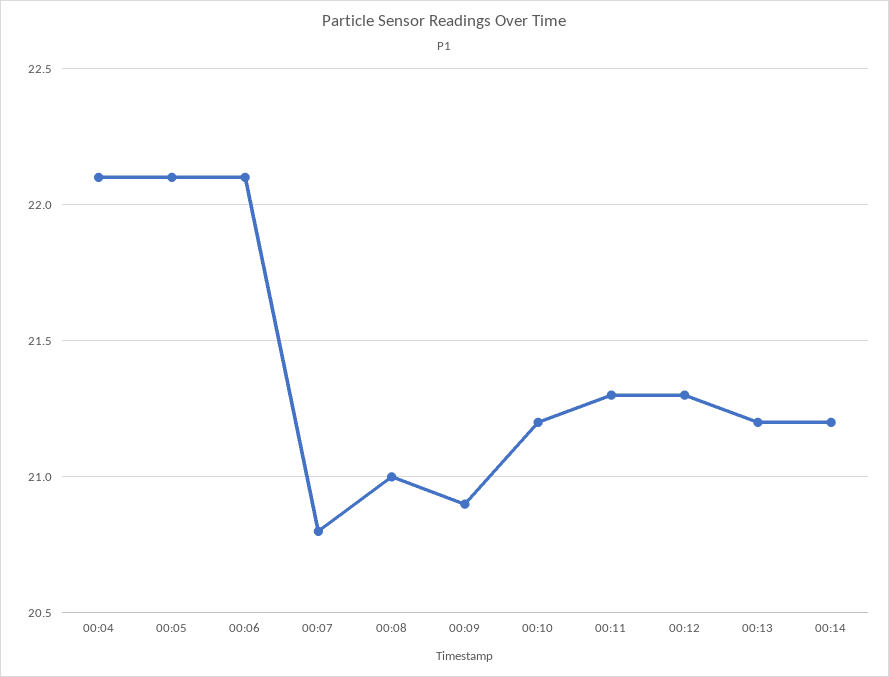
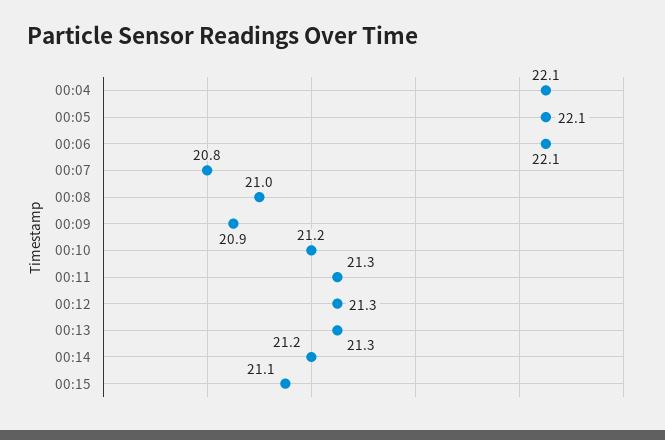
00:13: 21.2 -> 21.3
00:15: none -> 21.1

